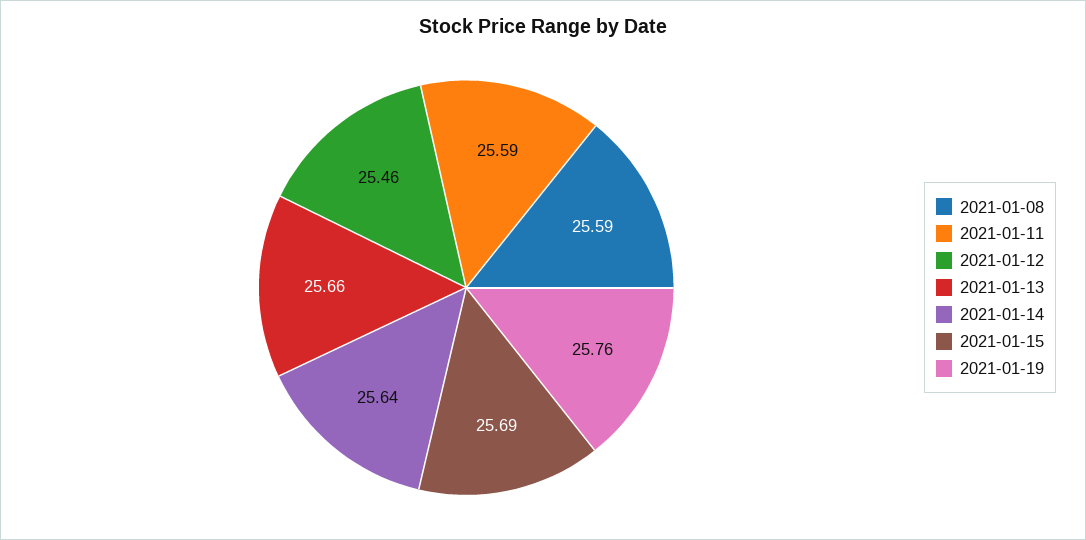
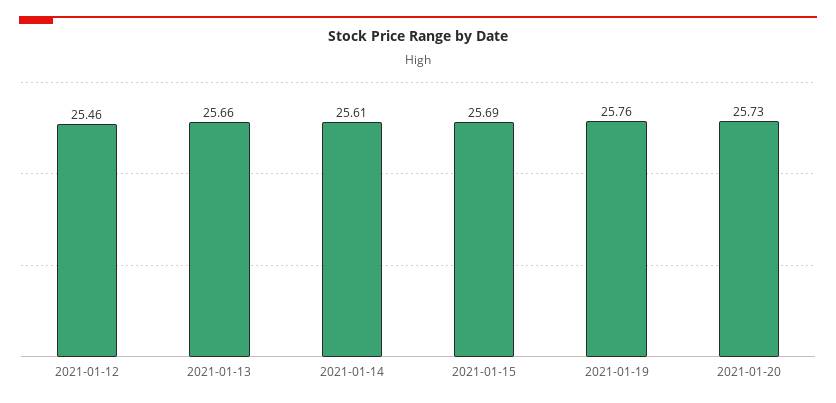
2021-01-08: 25.59 -> none
2021-01-11: 25.59 -> none
2021-01-14: 25.64 -> 25.61
2021-01-20: none -> 25.73

